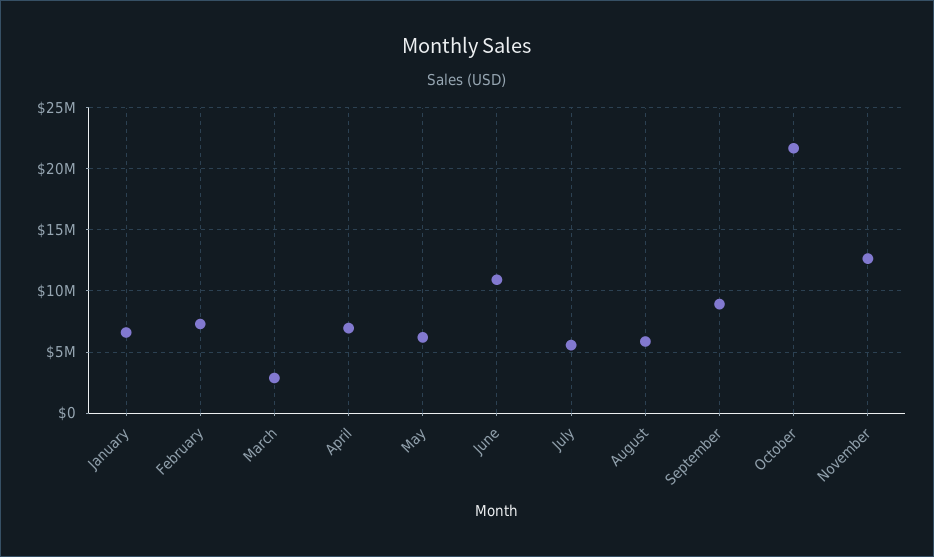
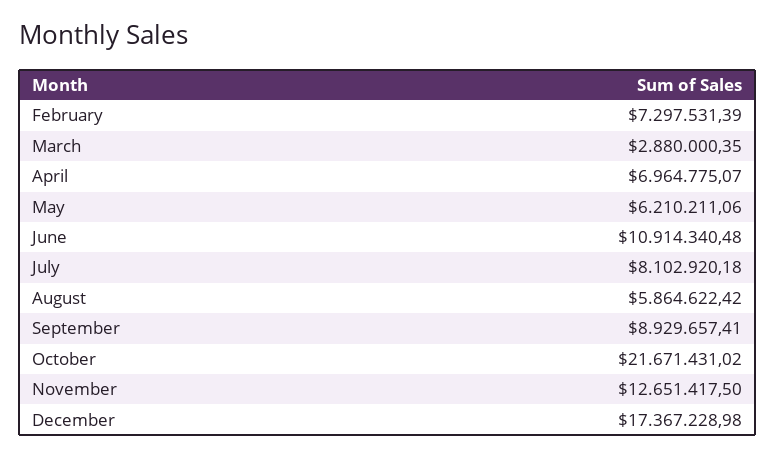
January: 6500000 -> none
July: 5500000 -> 8102920.18
December: none -> 17367228.98

